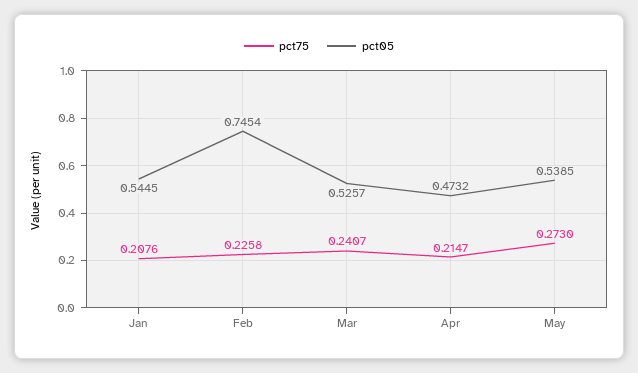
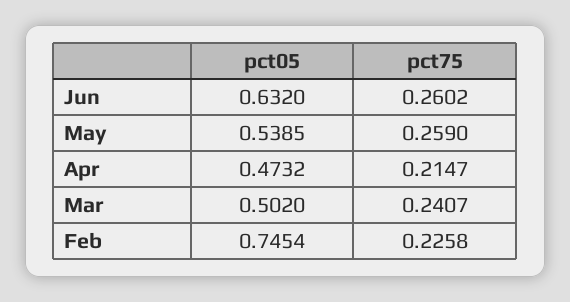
pct75, Jan: 0.2076 -> none
pct05, Jan: 0.5445 -> none
pct05, Mar: 0.5257 -> 0.502
pct75, May: 0.273 -> 0.259
pct05, Jun: none -> 0.632
pct75, Jun: none -> 0.2602

